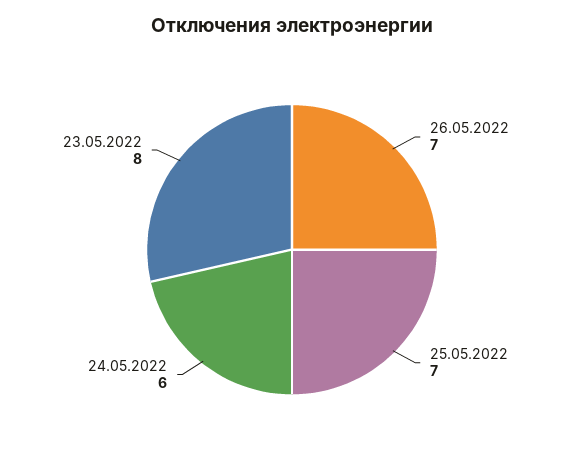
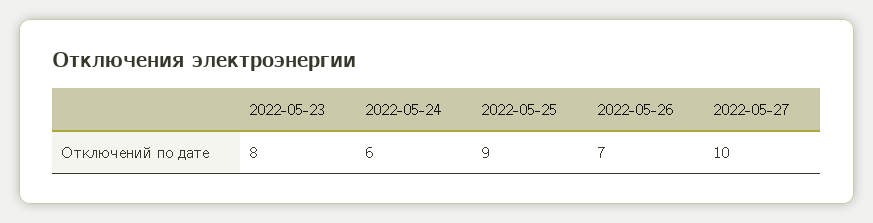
25.05.2022: 7 -> 9
2022-05-27: none -> 10

